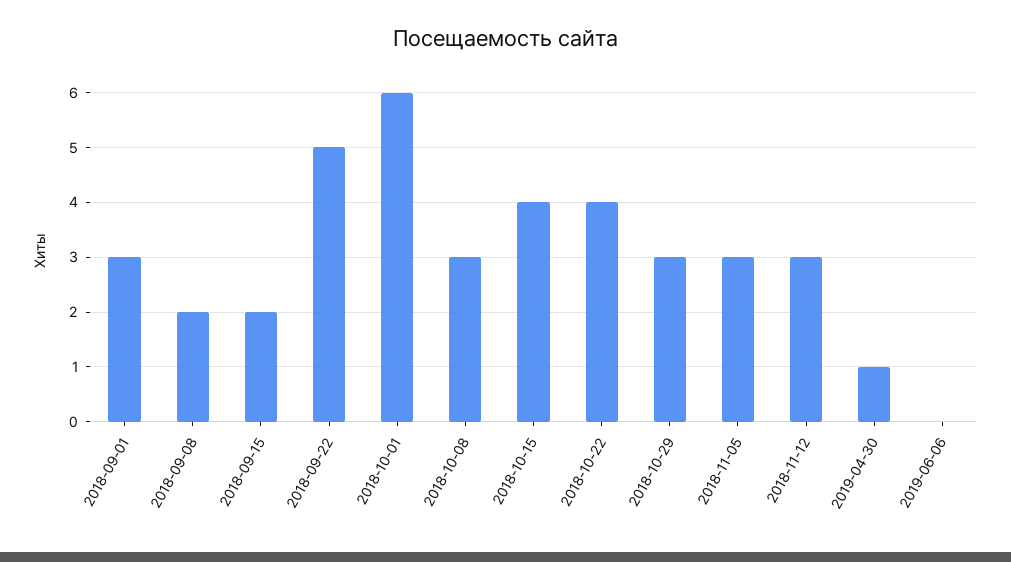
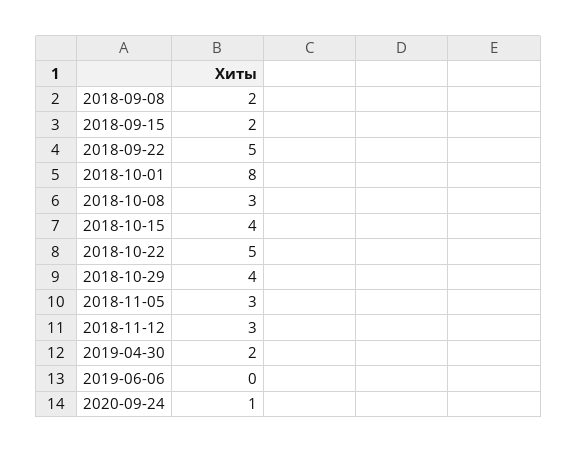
2018-09-01: 3 -> none
2018-10-01: 6 -> 8
2018-10-22: 4 -> 5
2018-10-29: 3 -> 4
2019-04-30: 1 -> 2
2020-09-24: none -> 1

